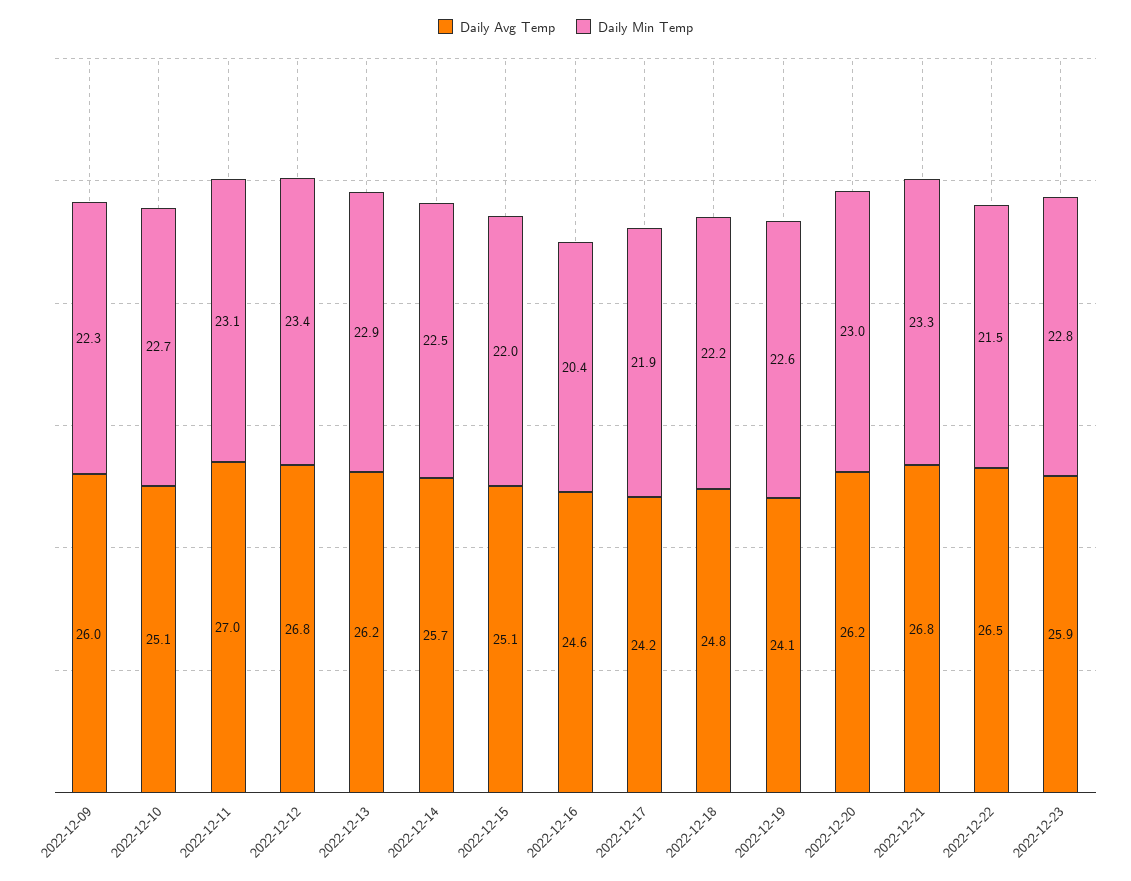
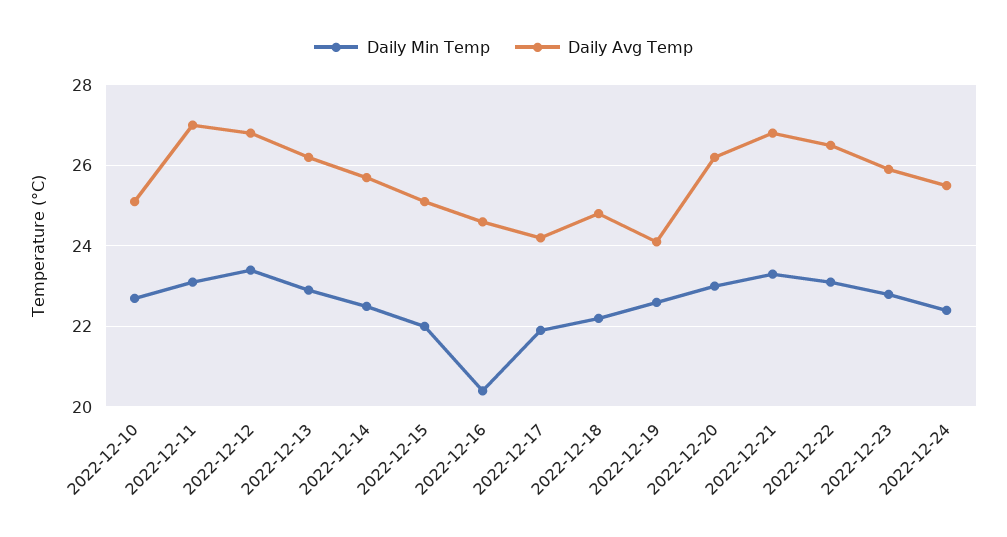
Daily Avg Temp, 2022-12-09: 26 -> none
Daily Min Temp, 2022-12-09: 22.3 -> none
Daily Min Temp, 2022-12-22: 21.5 -> 23
Daily Min Temp, 2022-12-24: none -> 22.5
Daily Avg Temp, 2022-12-24: none -> 25.5

